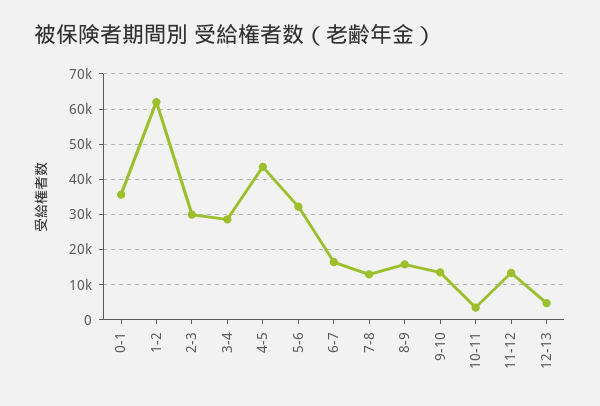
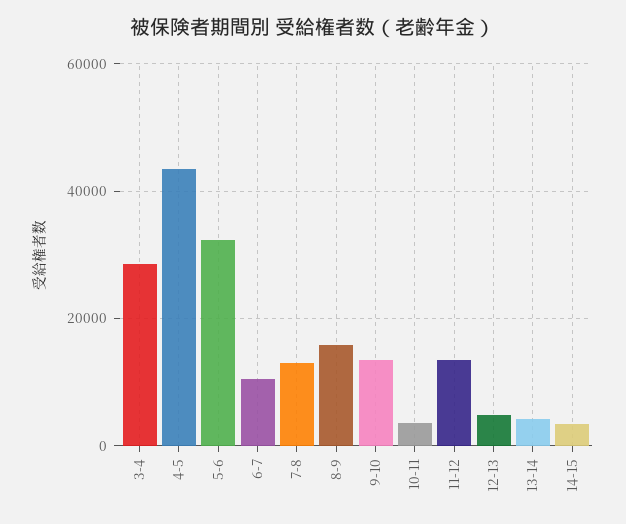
0-1: 36000 -> none
1-2: 62000 -> none
2-3: 30000 -> none
6-7: 16000 -> 10000
13-14: none -> 4000
14-15: none -> 4000

